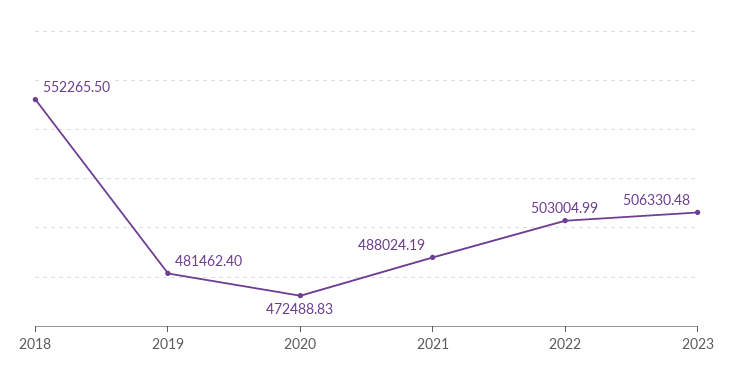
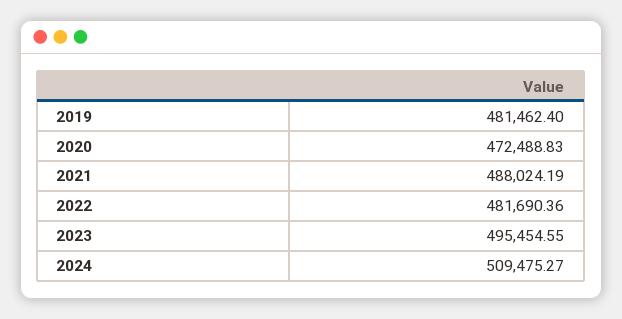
2018: 552265.5 -> none
2022: 503004.99 -> 481690.36
2023: 506330.48 -> 495454.55
2024: none -> 509475.27

